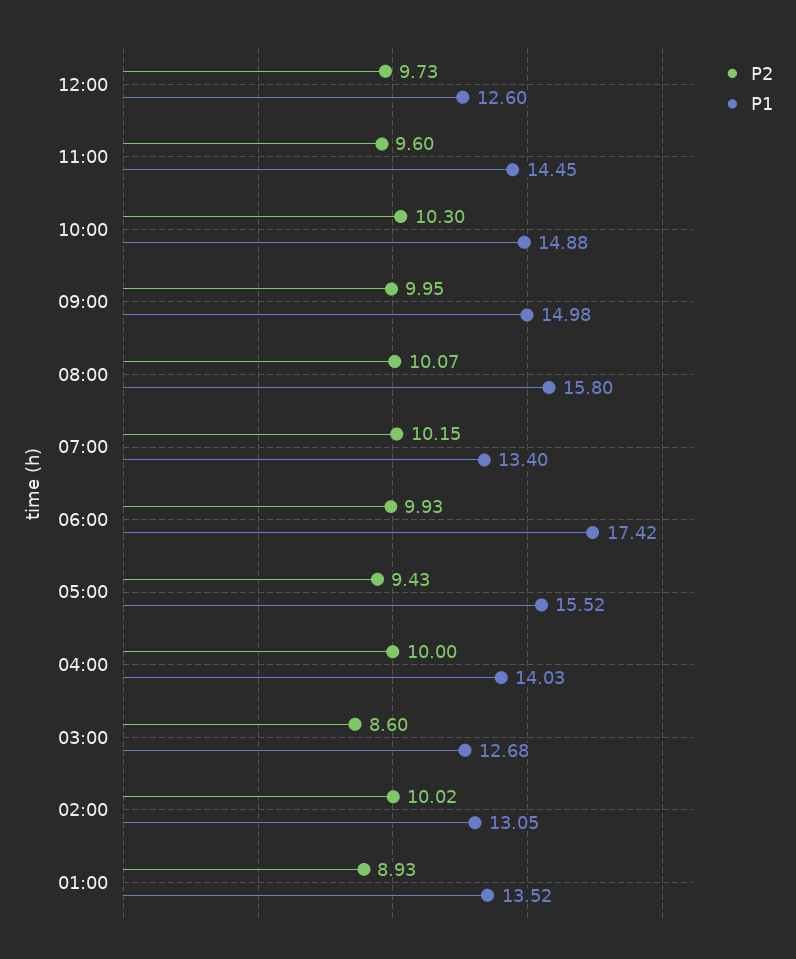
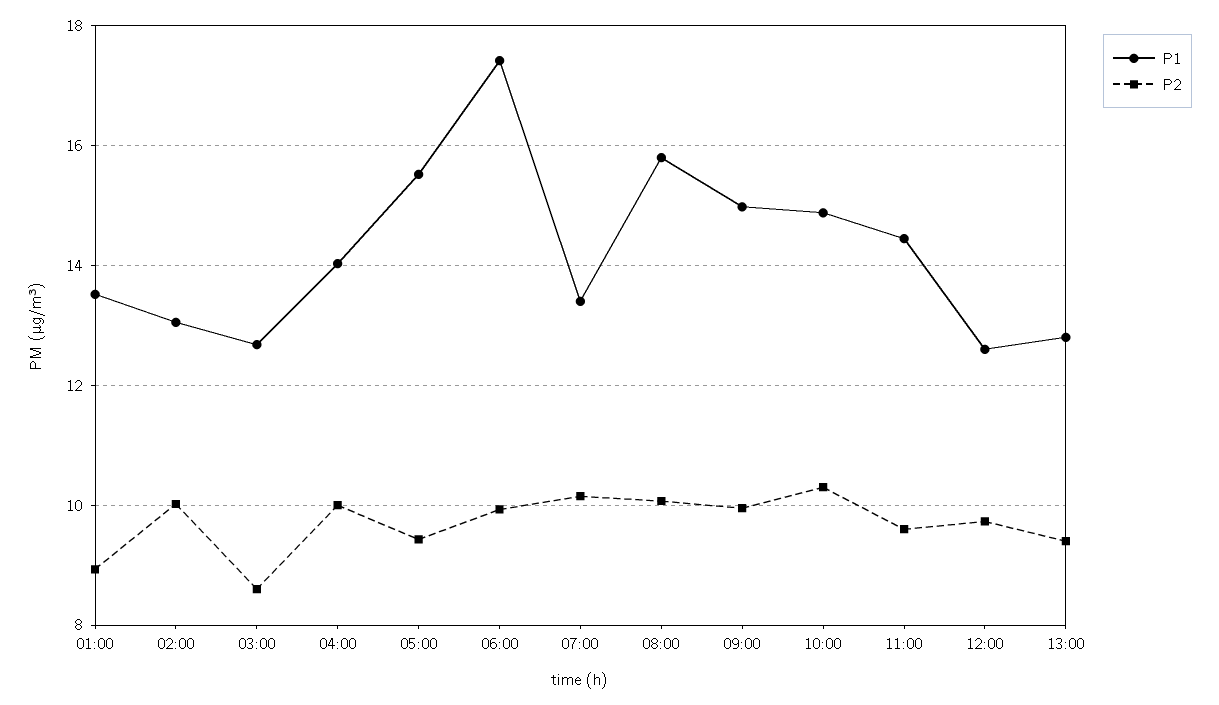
P1, 13:00: none -> 12.8
P2, 13:00: none -> 9.4

